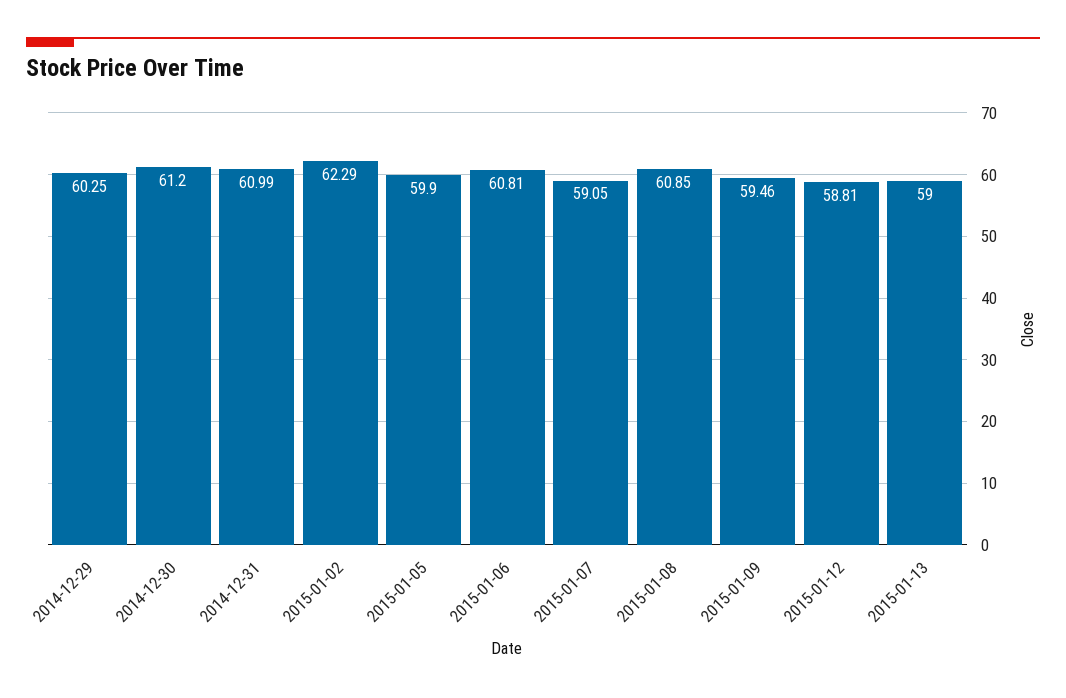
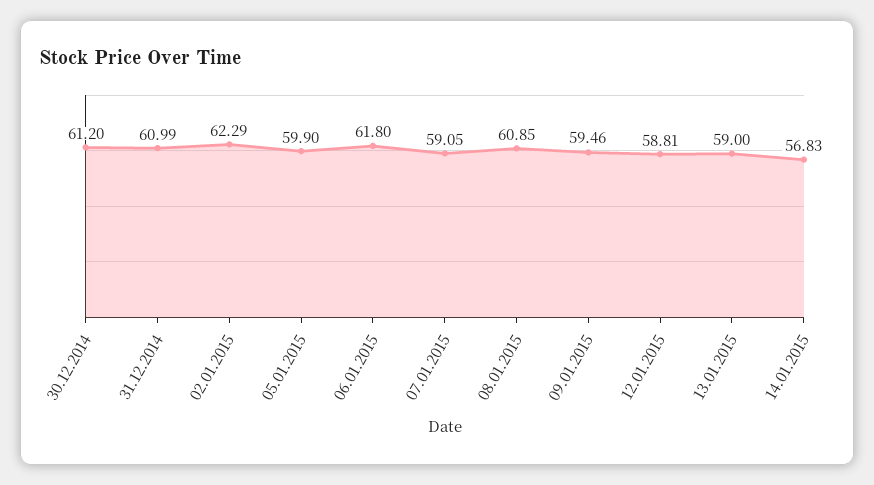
2014-12-29: 60.25 -> none
2015-01-06: 60.81 -> 61.8
14.01.2015: none -> 56.83

